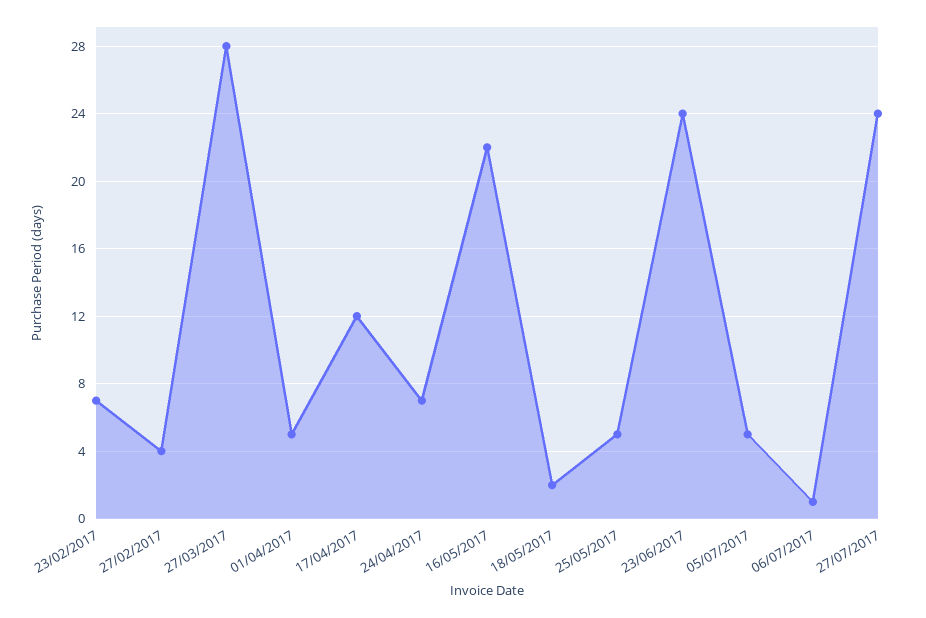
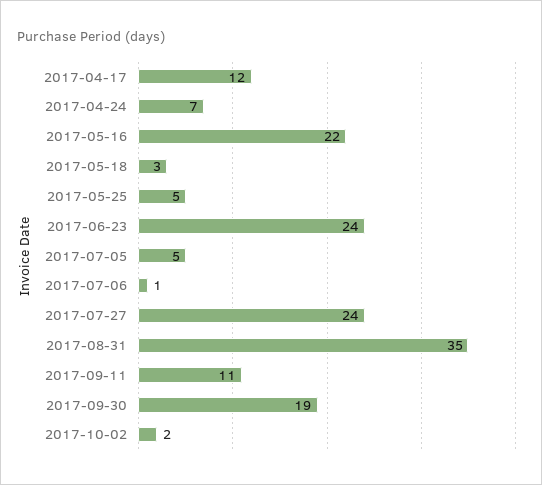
23/02/2017: 7 -> none
27/02/2017: 4 -> none
27/03/2017: 28 -> none
01/04/2017: 5 -> none
18/05/2017: 2 -> 3
2017-08-31: none -> 35
2017-09-11: none -> 11
2017-09-30: none -> 19
2017-10-02: none -> 2

